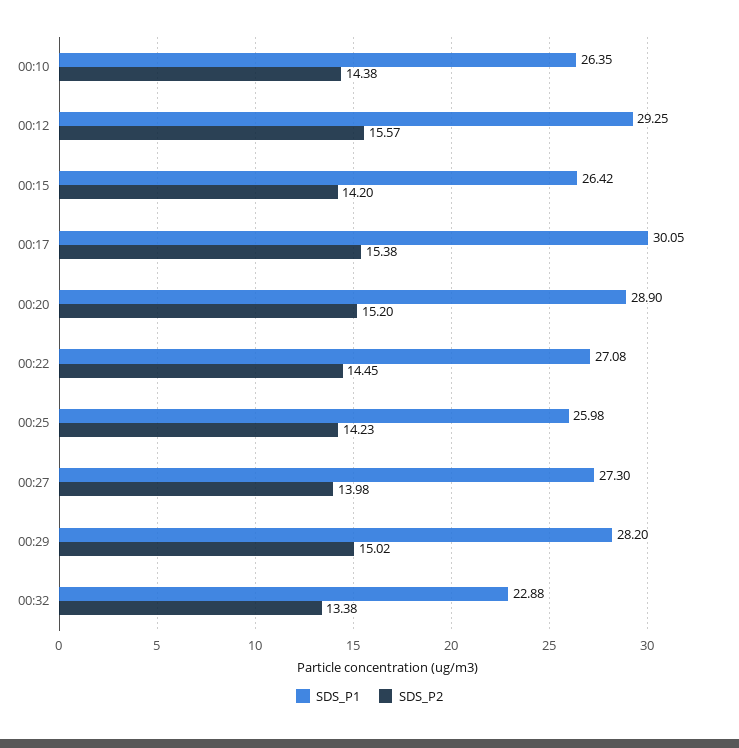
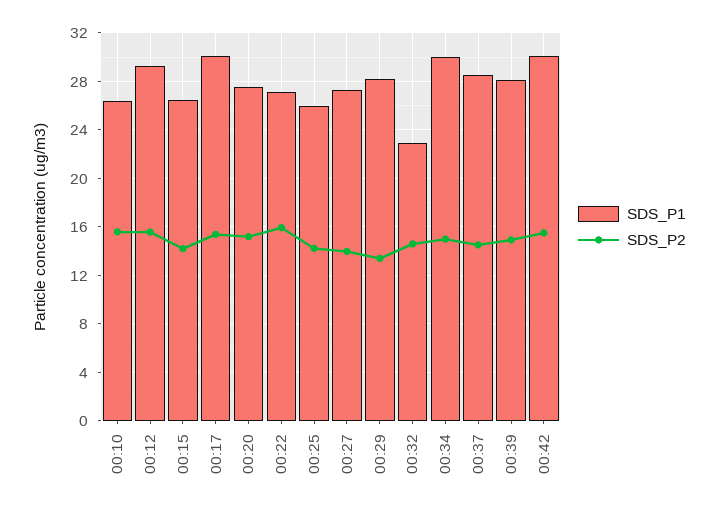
SDS_P2, 00:10: 14.38 -> 15.5
SDS_P1, 00:20: 28.9 -> 27.5
SDS_P2, 00:22: 14.45 -> 16
SDS_P2, 00:29: 15.02 -> 13.5
SDS_P2, 00:32: 13.38 -> 14.5
SDS_P1, 00:34: none -> 30
SDS_P2, 00:34: none -> 15
SDS_P1, 00:37: none -> 28.5
SDS_P2, 00:37: none -> 14.5
SDS_P1, 00:39: none -> 28
SDS_P2, 00:39: none -> 15
SDS_P1, 00:42: none -> 30
SDS_P2, 00:42: none -> 15.5

